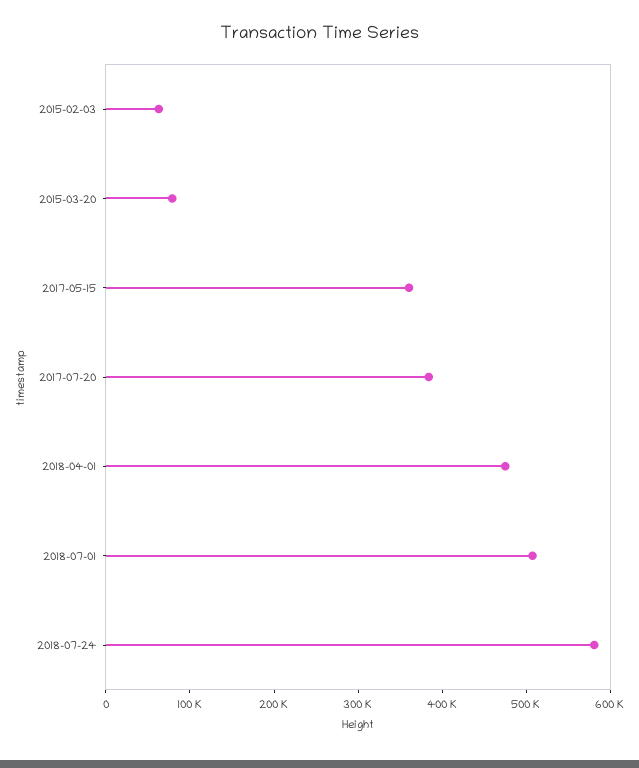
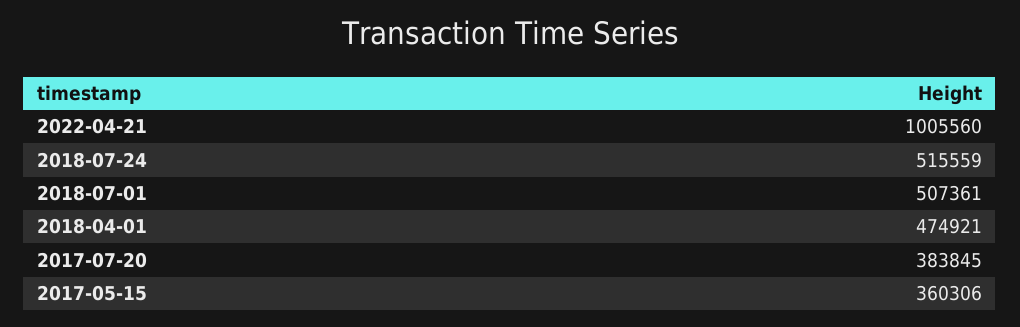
2015-02-03: 60000 -> none
2015-03-20: 80000 -> none
2018-07-24: 580000 -> 515559
2022-04-21: none -> 1005560

